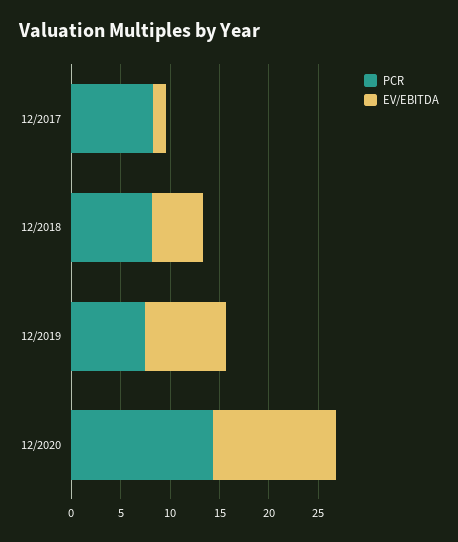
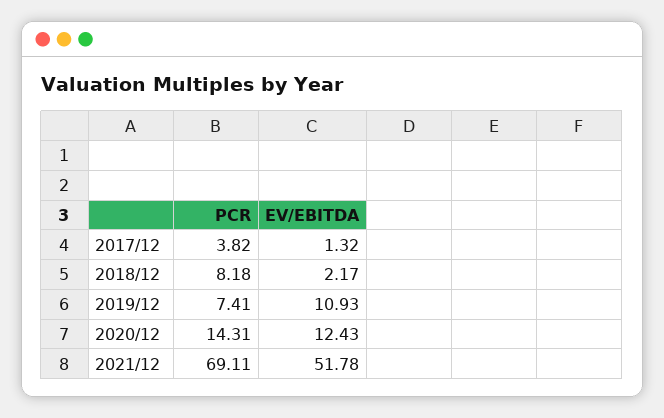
PCR, 12/2017: 8 -> 3.82
EV/EBITDA, 12/2018: 5 -> 2.17
EV/EBITDA, 12/2019: 8 -> 10.93
PCR, 2021/12: none -> 69.11
EV/EBITDA, 2021/12: none -> 51.78

